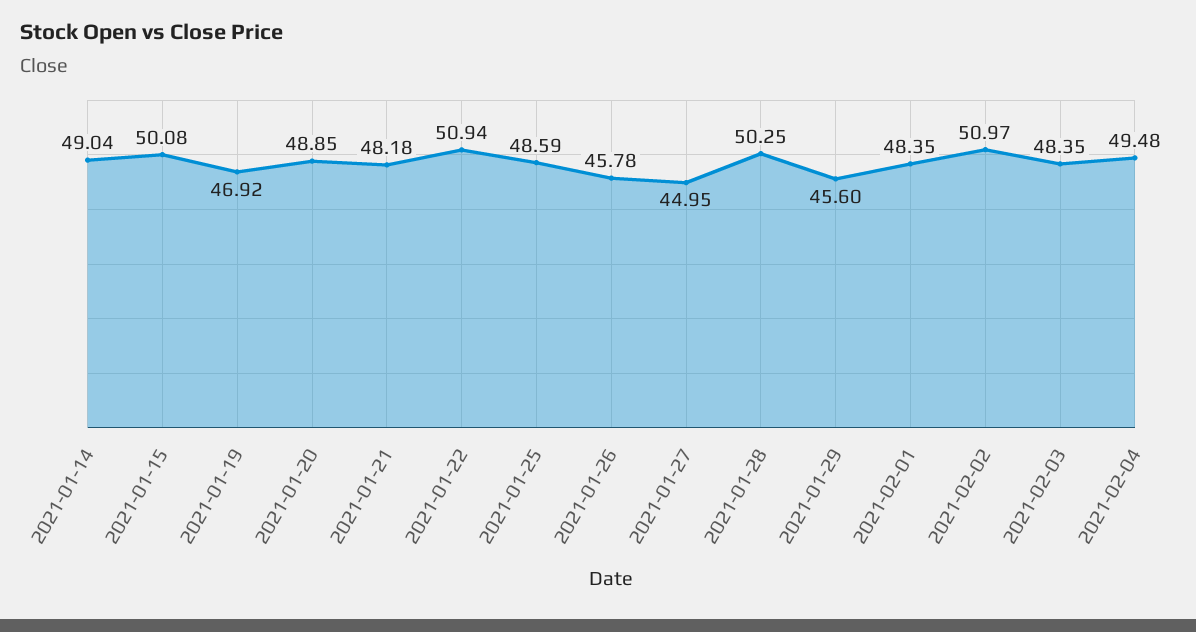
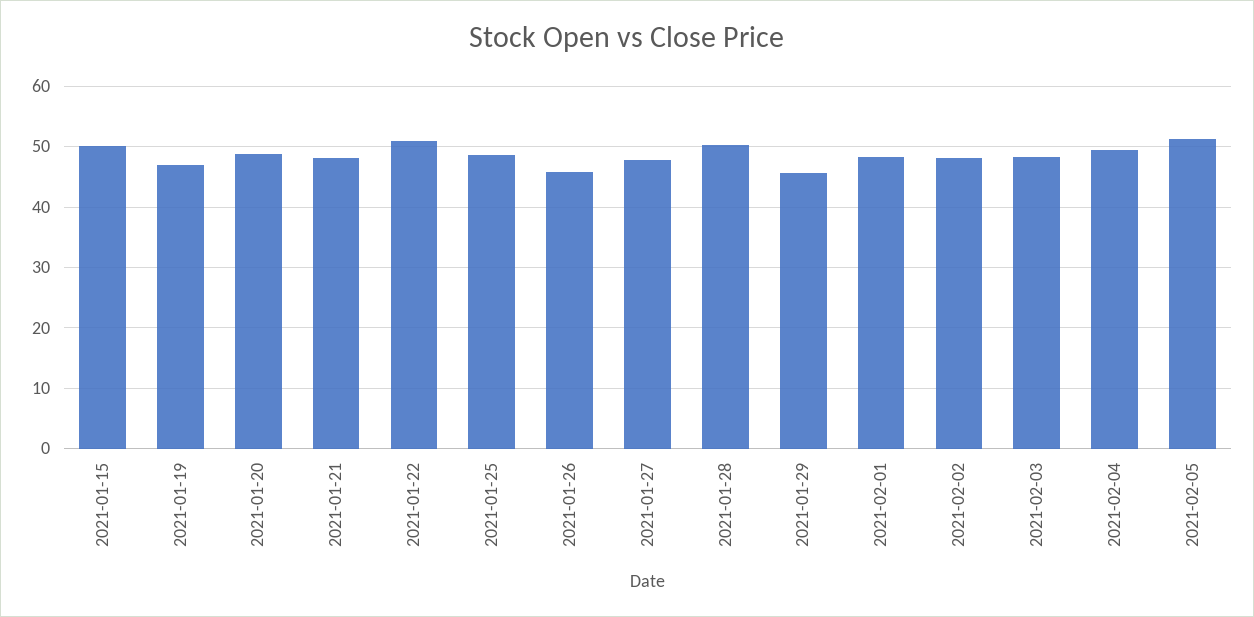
2021-01-14: 49.04 -> none
2021-01-27: 44.95 -> 48
2021-02-02: 50.97 -> 48
2021-02-05: none -> 51

